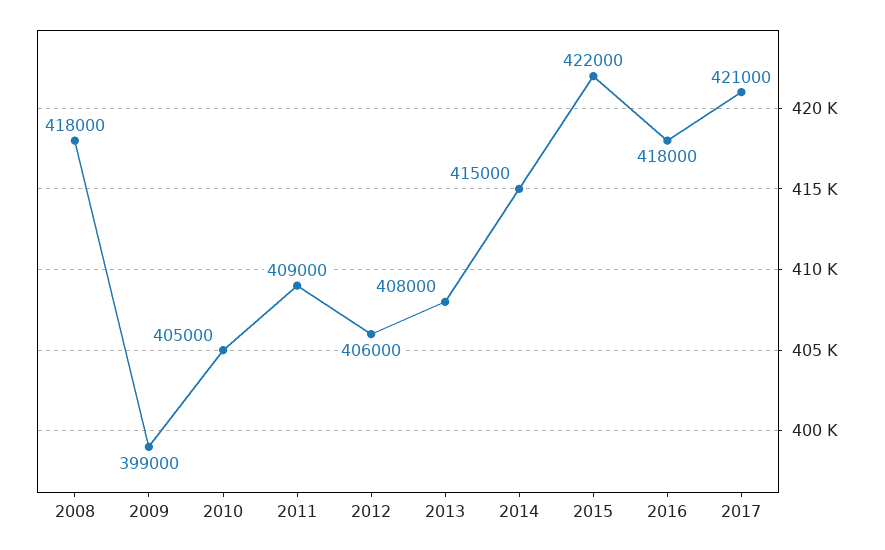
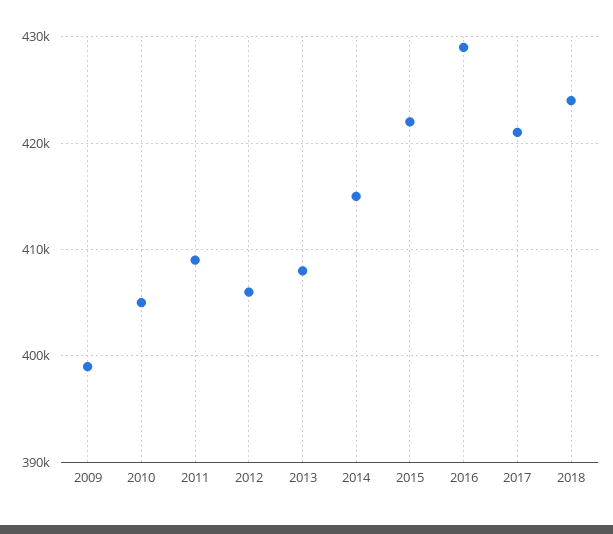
2008: 418000 -> none
2016: 418000 -> 429000
2018: none -> 424000

